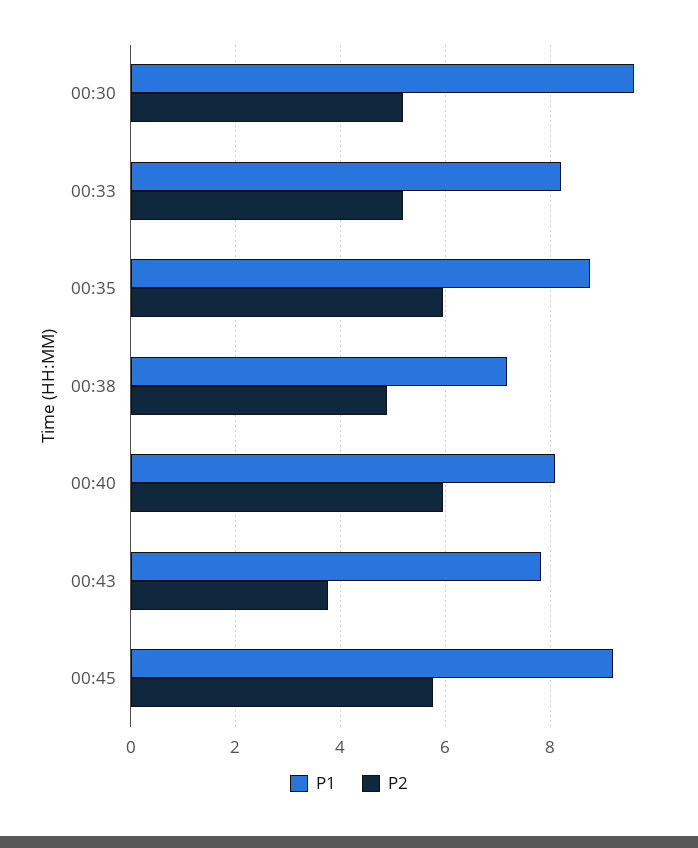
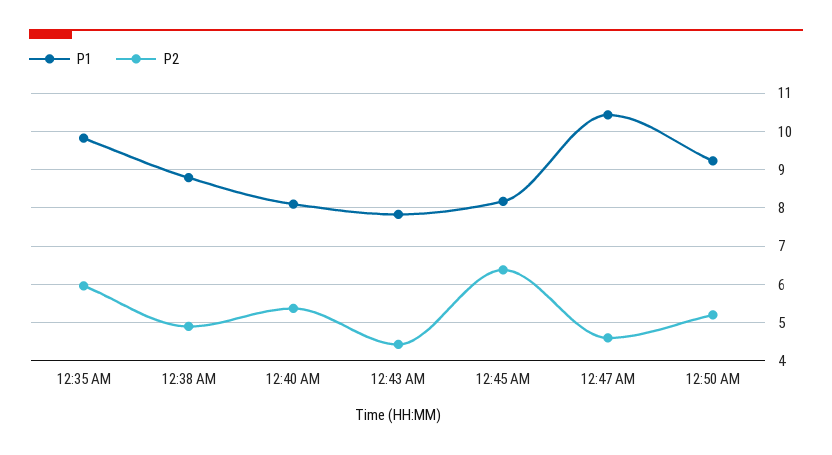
P1, 00:30: 9.6 -> none
P2, 00:30: 5.2 -> none
P1, 00:33: 8.2 -> none
P2, 00:33: 5.2 -> none
P1, 00:35: 8.8 -> 9.8
P1, 00:38: 7.2 -> 8.8
P2, 00:40: 6 -> 5.4
P2, 00:43: 3.8 -> 4.4
P1, 00:45: 9.2 -> 8.2
P2, 00:45: 5.8 -> 6.4
P1, 12:47 AM: none -> 10.4
P2, 12:47 AM: none -> 4.6
P1, 12:50 AM: none -> 9.2
P2, 12:50 AM: none -> 5.2

